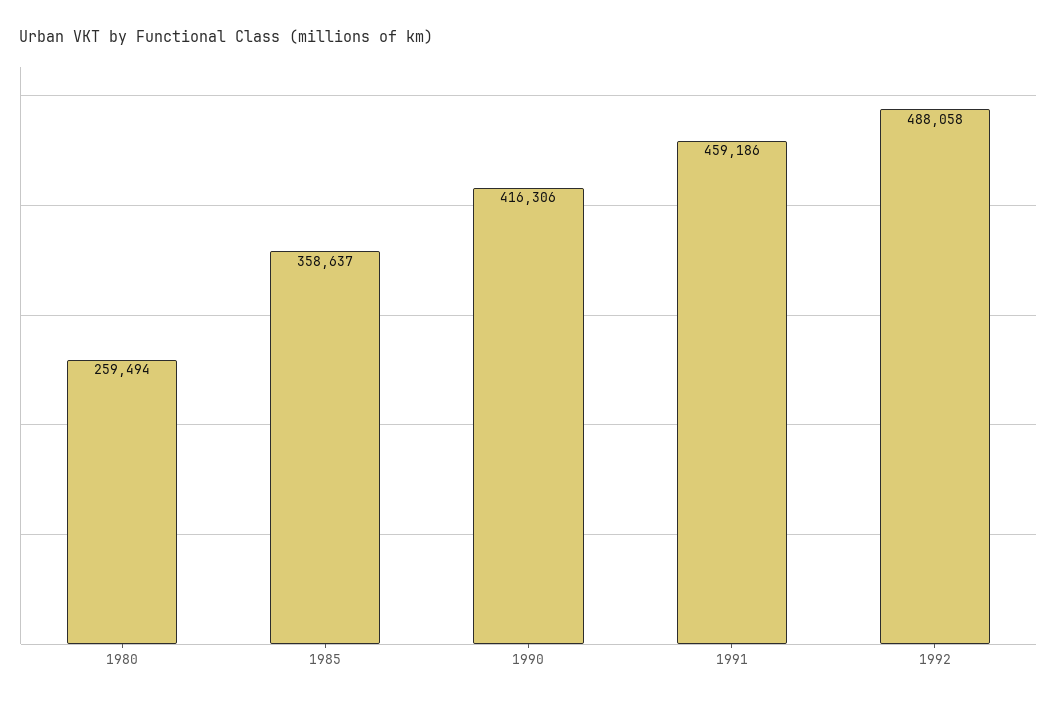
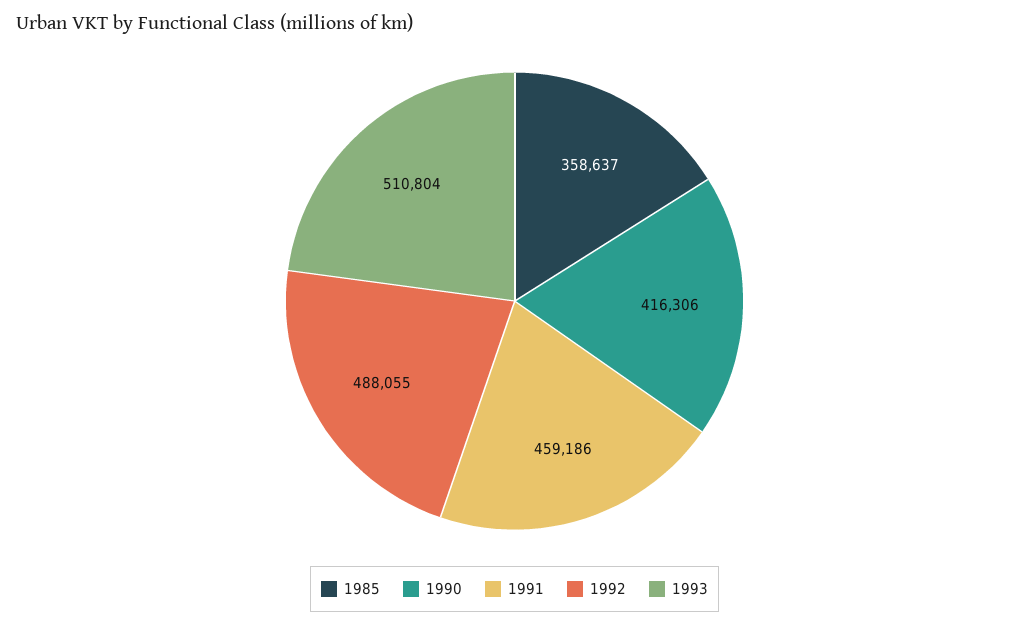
1980: 259494 -> none
1992: 488058 -> 488055
1993: none -> 510804

